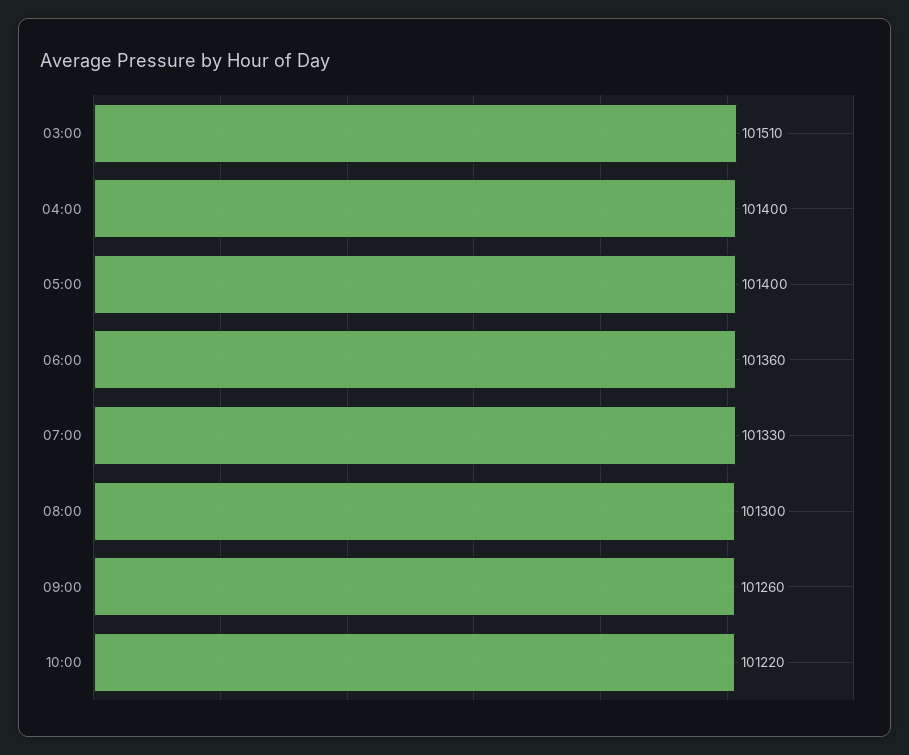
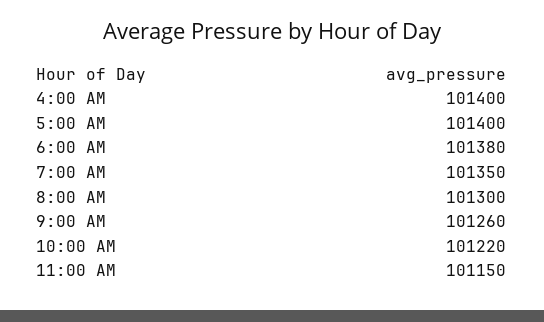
03:00: 101510 -> none
06:00: 101360 -> 101380
07:00: 101330 -> 101350
11:00 AM: none -> 101150

